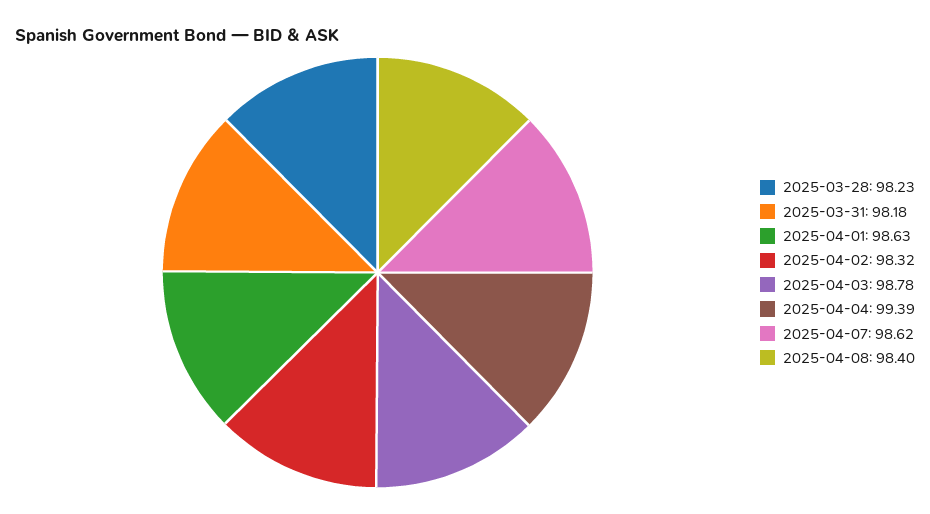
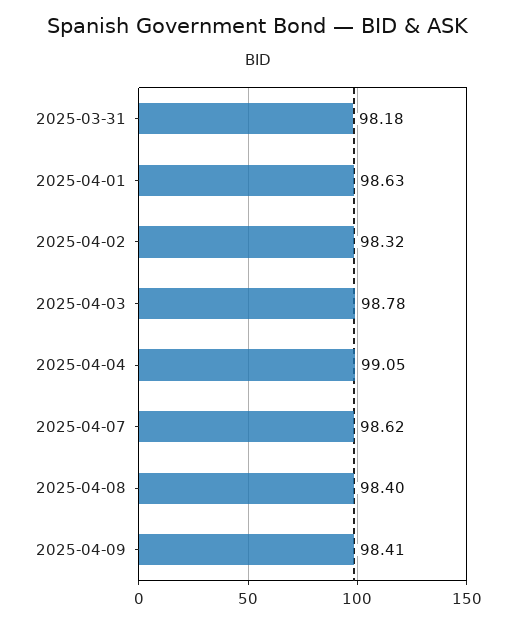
2025-03-28: 98.23 -> none
2025-04-04: 99.39 -> 99.05
2025-04-09: none -> 98.41

